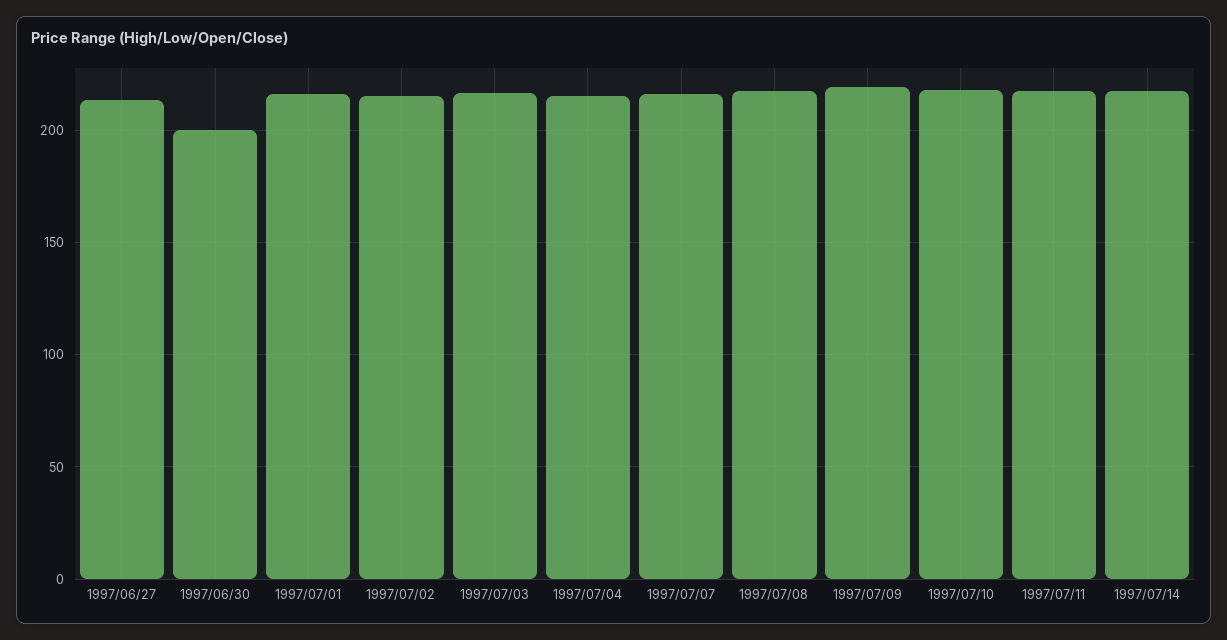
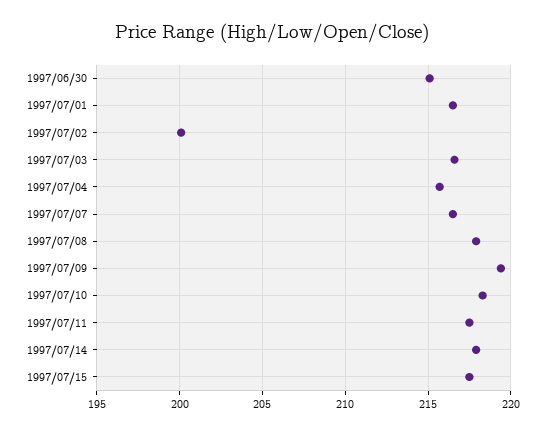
1997/06/27: 215 -> none
1997/06/30: 200 -> 215
1997/07/02: 215 -> 200
1997/07/15: none -> 217.5

